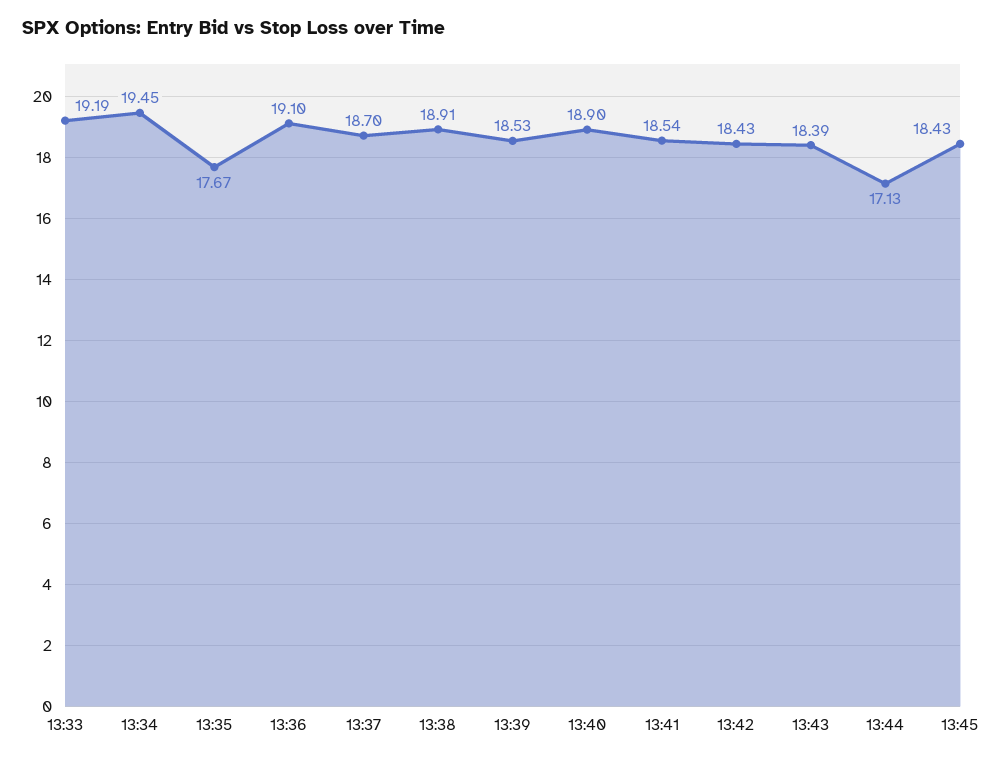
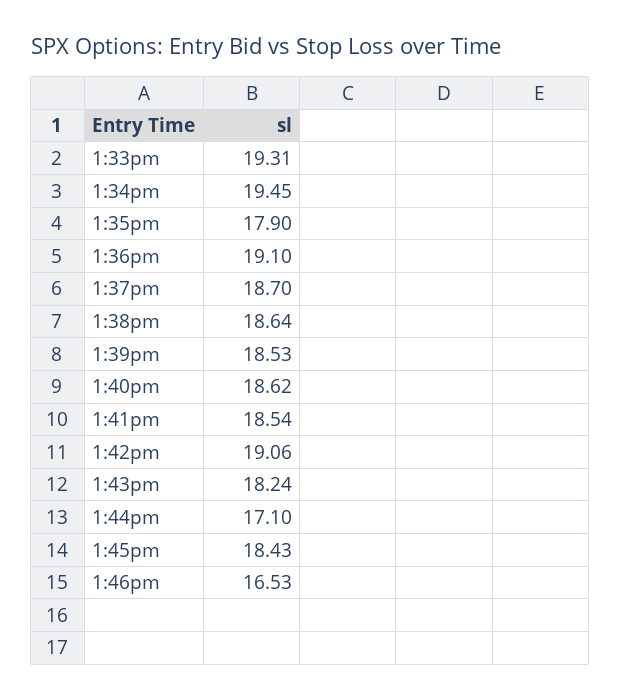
13:33: 19.19 -> 19.31
13:35: 17.67 -> 17.9
13:38: 18.91 -> 18.64
13:40: 18.9 -> 18.62
13:42: 18.43 -> 19.06
13:43: 18.39 -> 18.24
13:44: 17.13 -> 17.1
1:46pm: none -> 16.53

